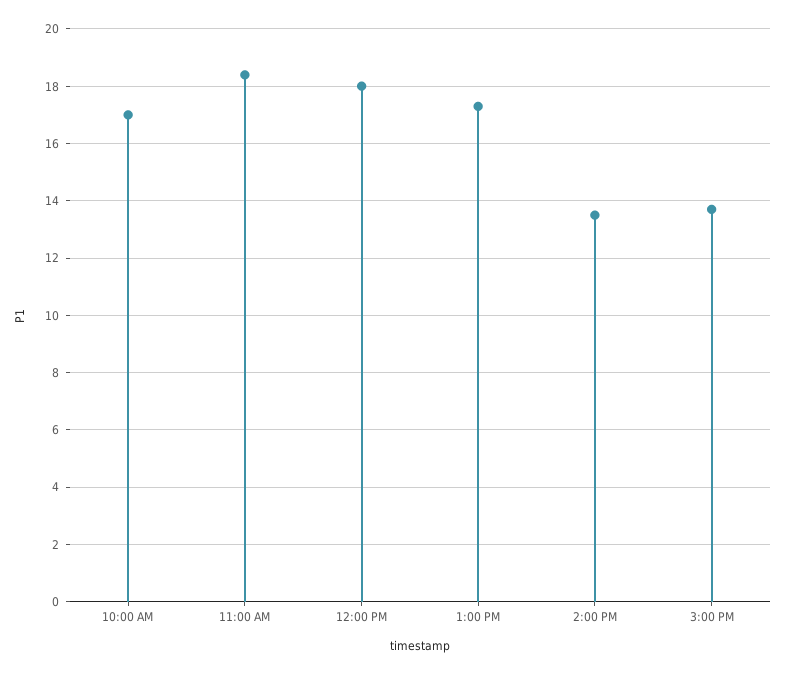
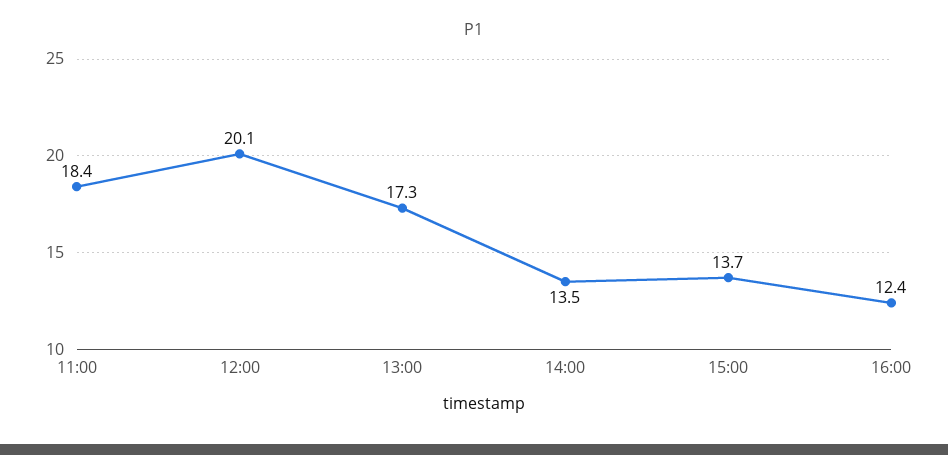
10:00 AM: 17 -> none
12:00 PM: 18 -> 20.1
16:00: none -> 12.4

